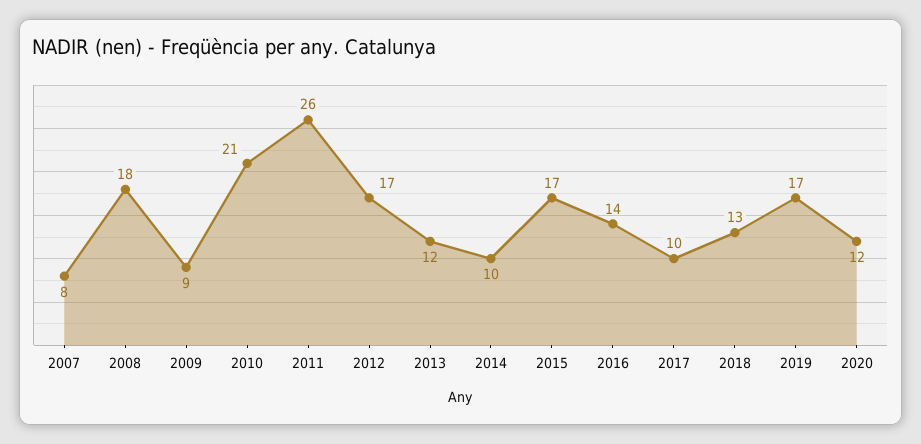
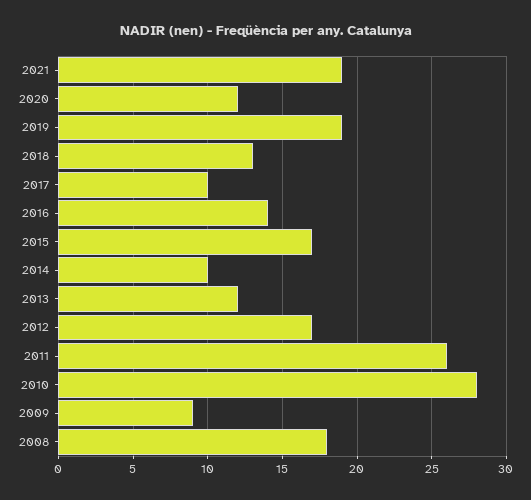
2007: 8 -> none
2010: 21 -> 28
2019: 17 -> 19
2021: none -> 19

